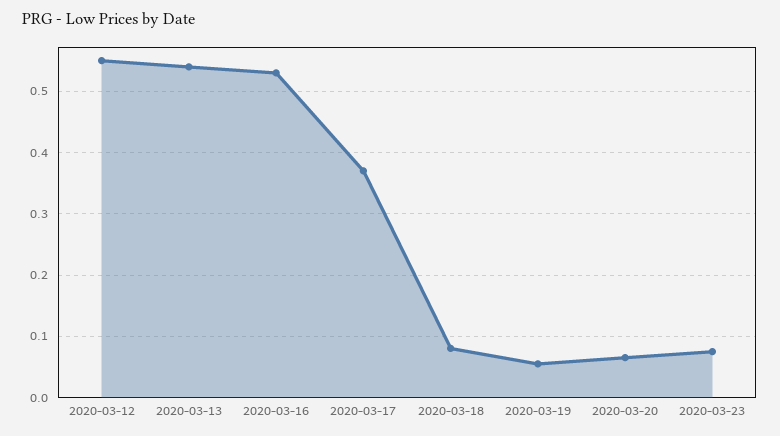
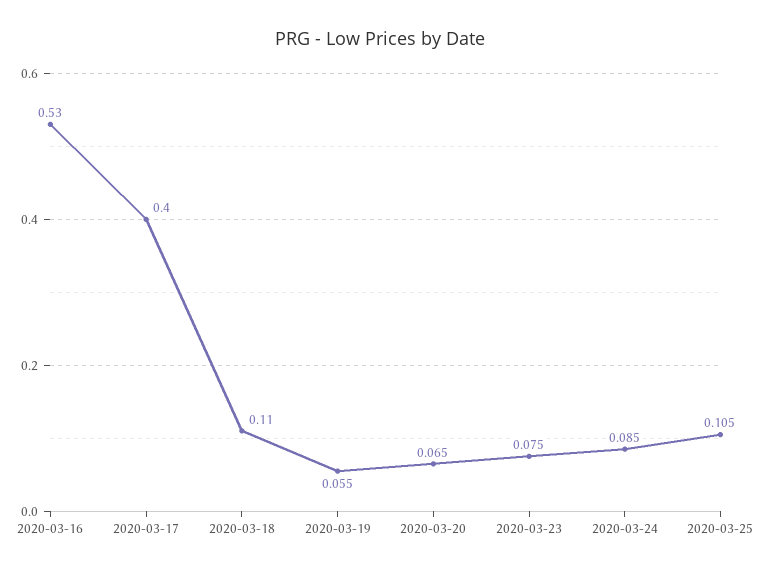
2020-03-12: 0.55 -> none
2020-03-13: 0.54 -> none
2020-03-17: 0.37 -> 0.4
2020-03-18: 0.08 -> 0.11
2020-03-24: none -> 0.085
2020-03-25: none -> 0.105

